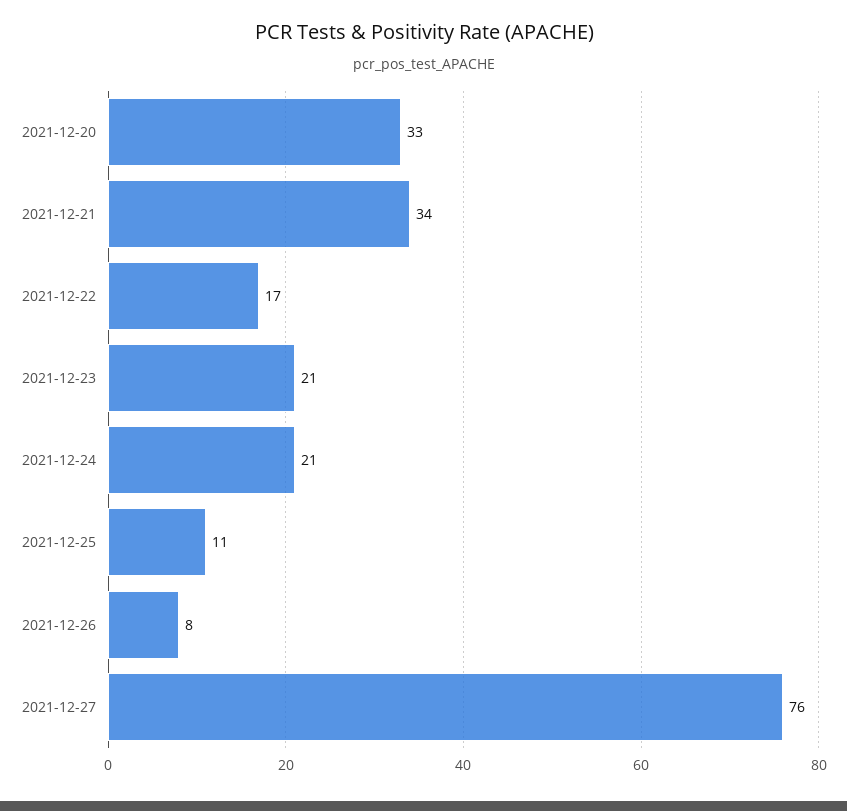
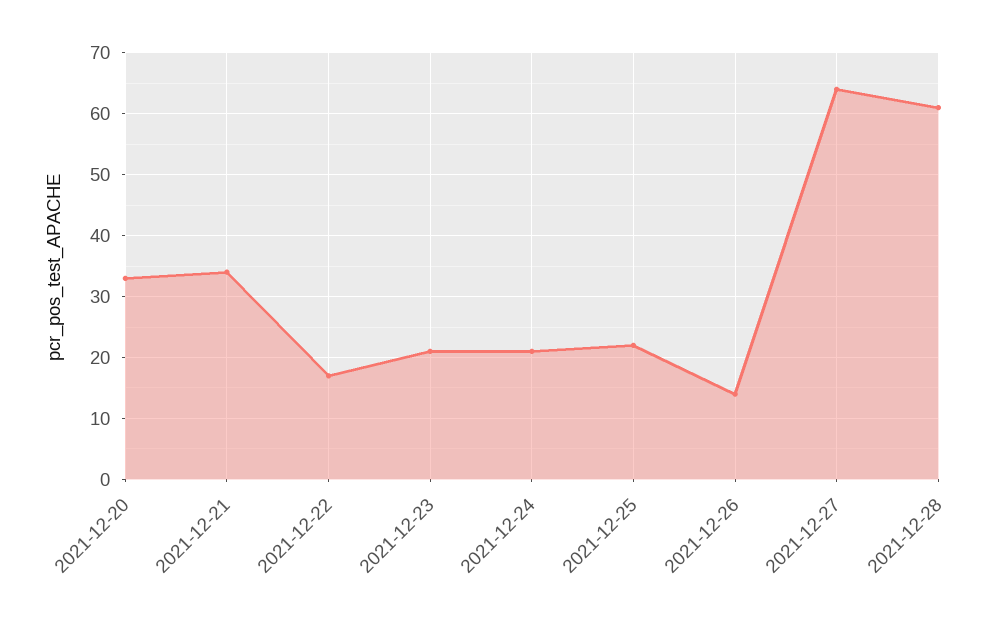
2021-12-25: 11 -> 22
2021-12-26: 8 -> 14
2021-12-27: 76 -> 64
2021-12-28: none -> 61

